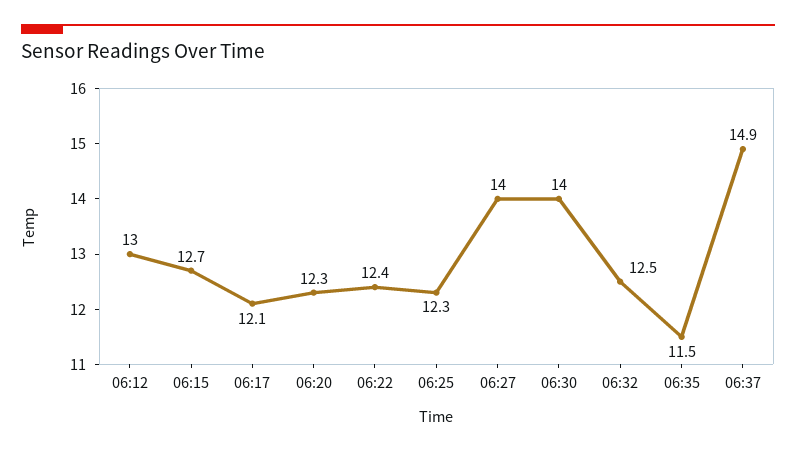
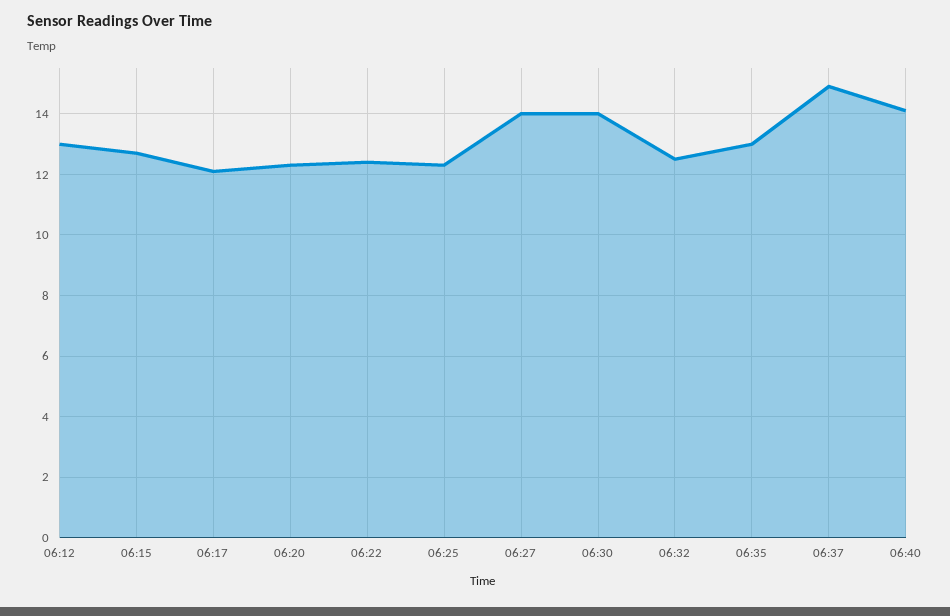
06:35: 11.5 -> 13
06:40: none -> 14

